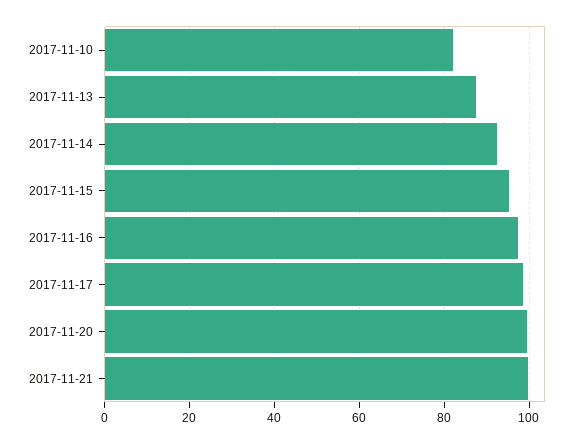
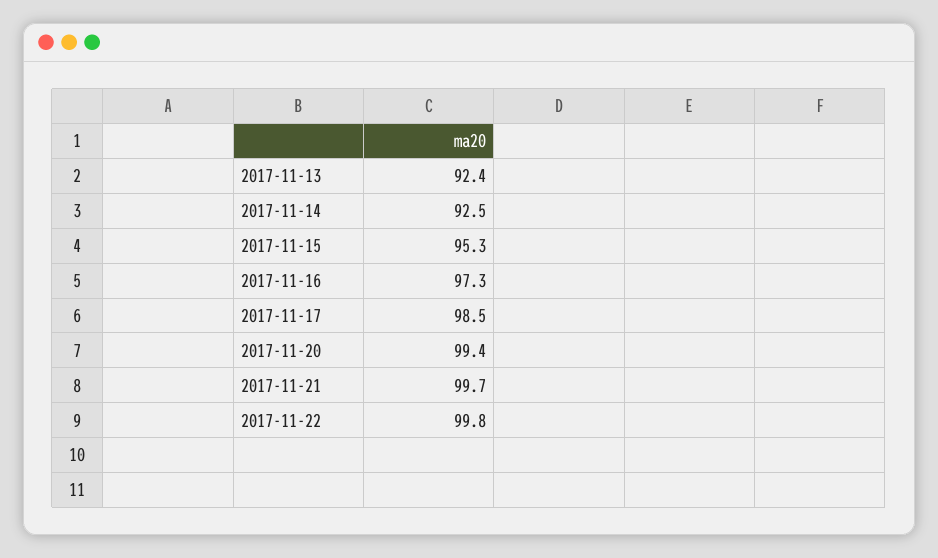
2017-11-10: 82 -> none
2017-11-13: 88 -> 92.4
2017-11-22: none -> 99.8

